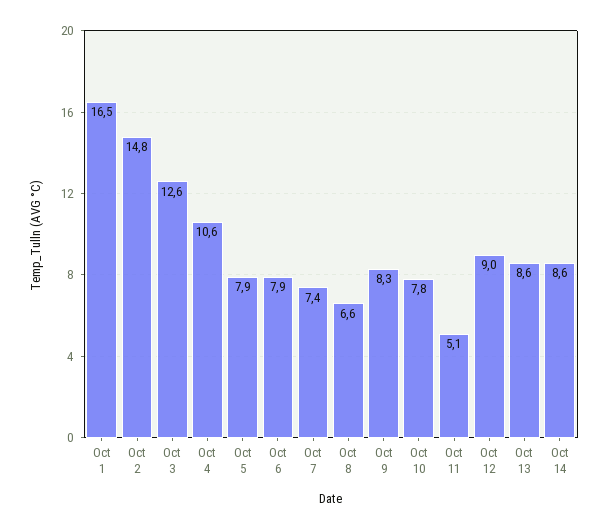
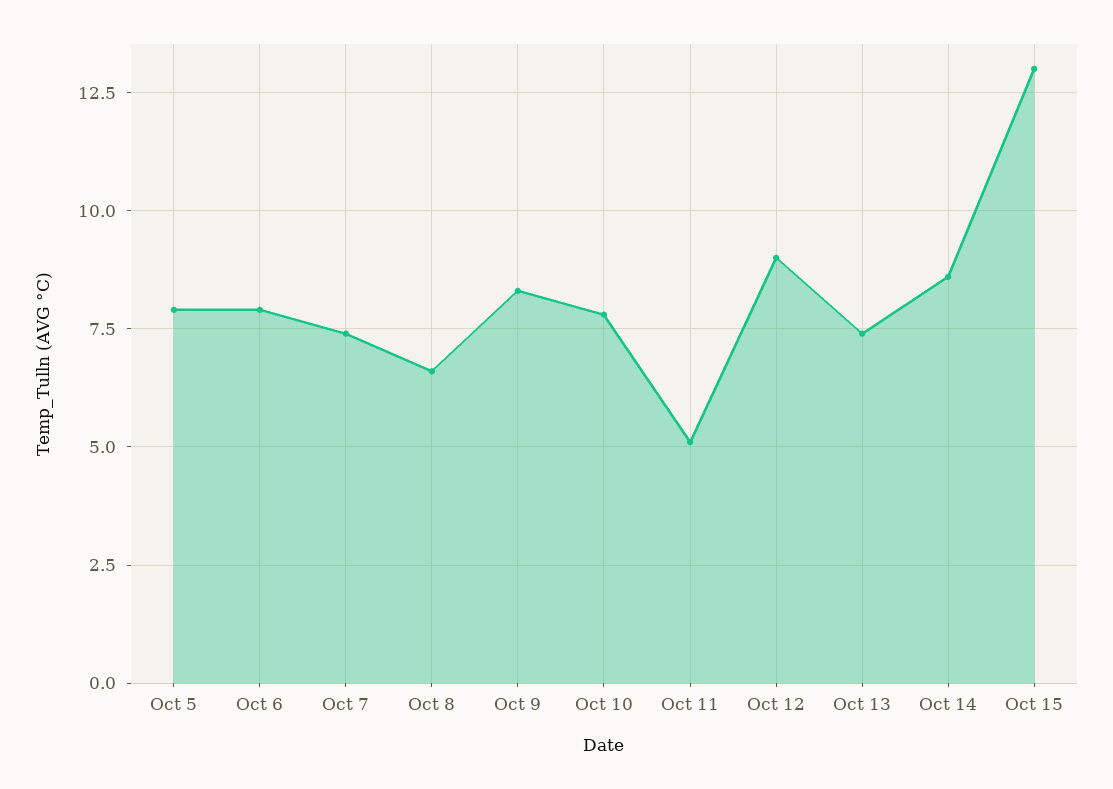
Oct 1: 16.5 -> none
Oct 2: 14.8 -> none
Oct 3: 12.6 -> none
Oct 4: 10.6 -> none
Oct 13: 8.6 -> 7.5
Oct 15: none -> 13

